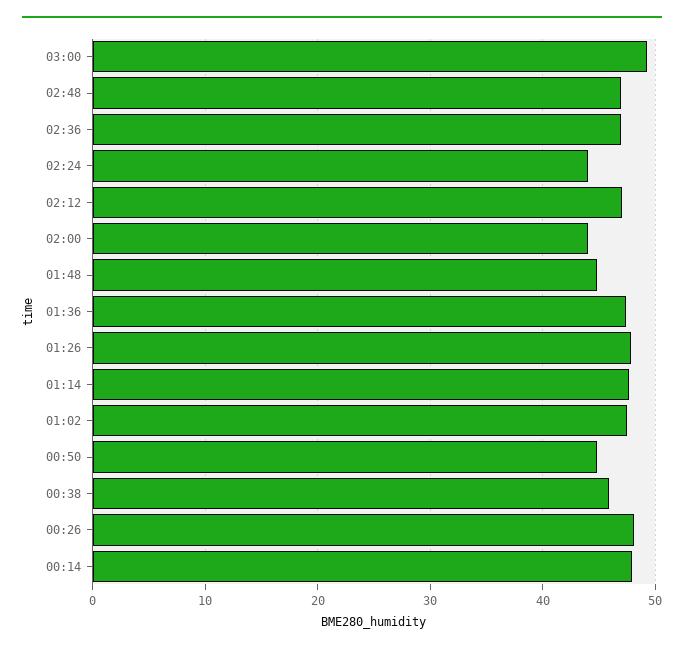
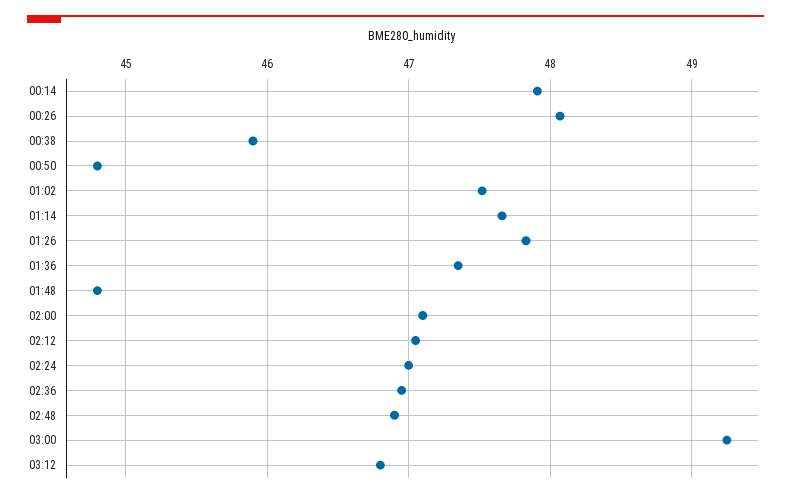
02:24: 44 -> 47
02:00: 44 -> 47.1
03:12: none -> 46.8

